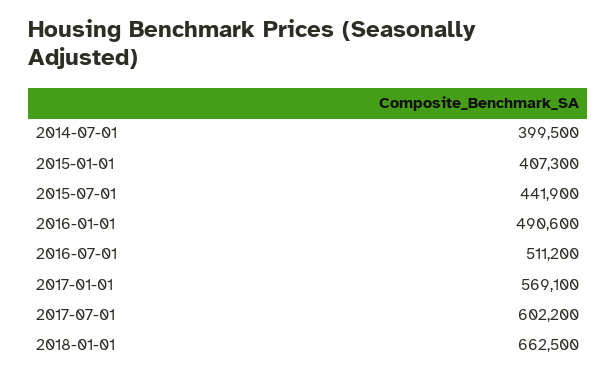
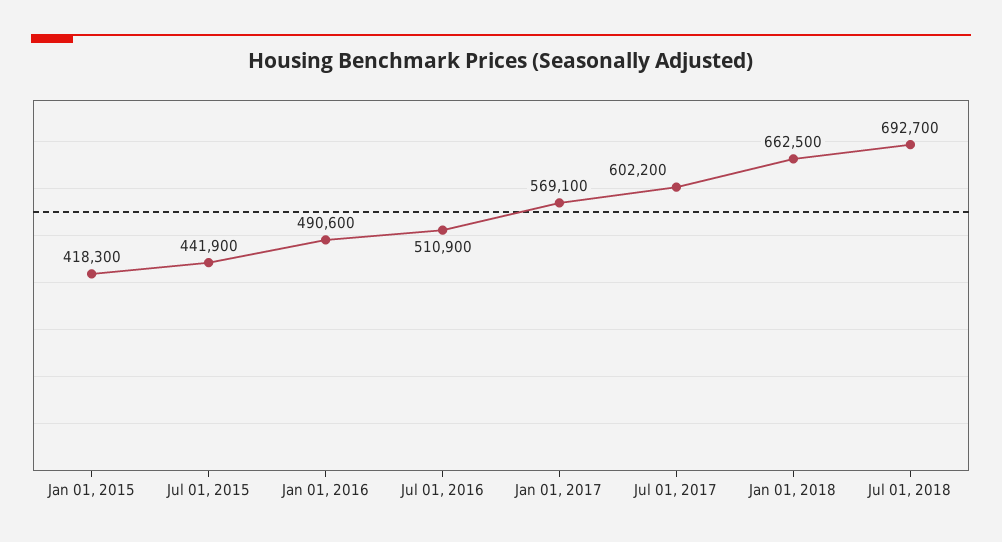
2014-07-01: 399500 -> none
2015-01-01: 407300 -> 418300
2016-07-01: 511200 -> 510900
Jul 01, 2018: none -> 692700

